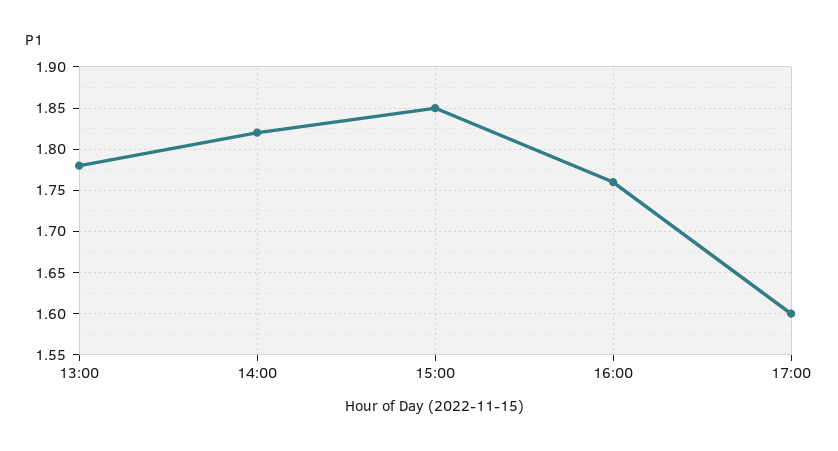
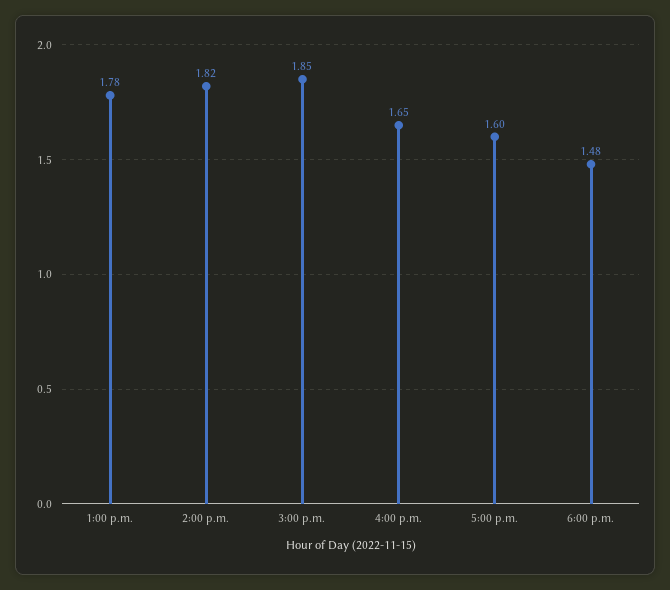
16:00: 1.76 -> 1.65
6:00 p.m.: none -> 1.48

